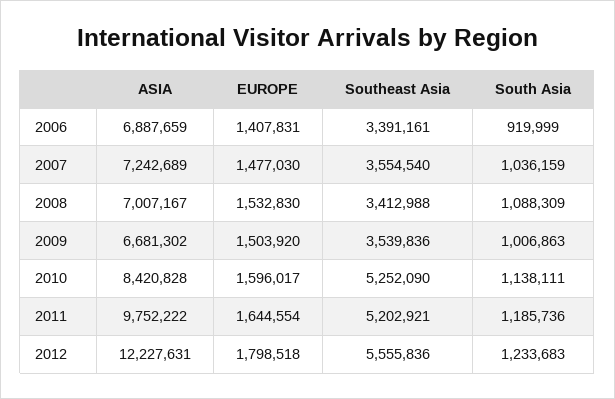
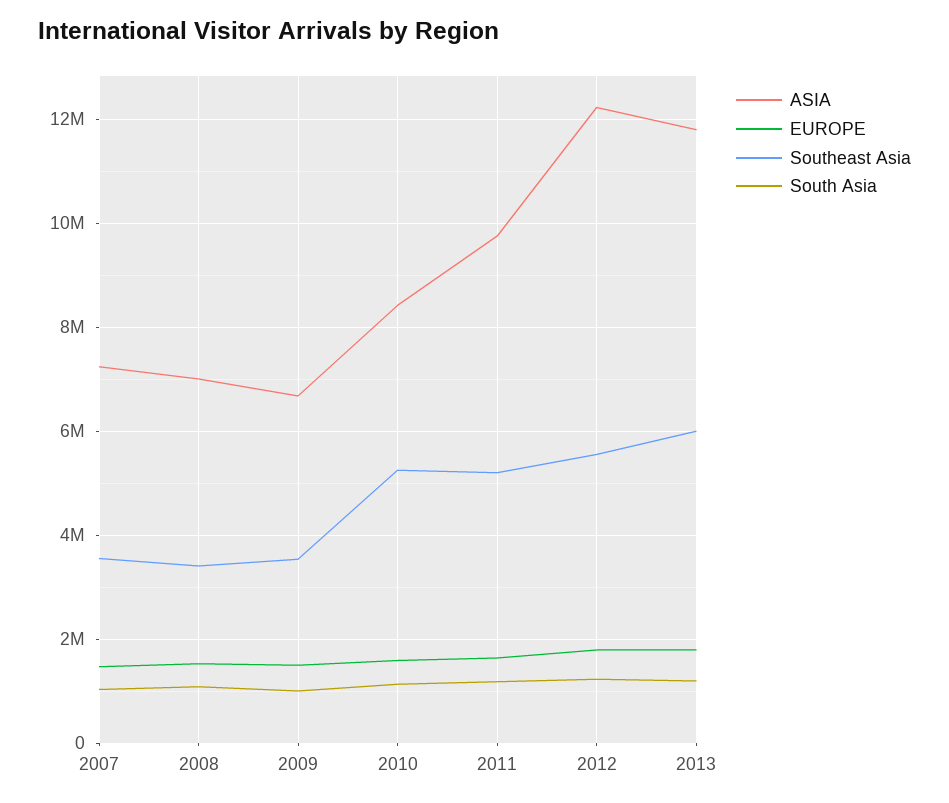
ASIA, 2006: 6887659 -> none
EUROPE, 2006: 1407831 -> none
Southeast Asia, 2006: 3391161 -> none
South Asia, 2006: 919999 -> none
ASIA, 2013: none -> 11800000
EUROPE, 2013: none -> 1800000
Southeast Asia, 2013: none -> 6000000
South Asia, 2013: none -> 1200000

